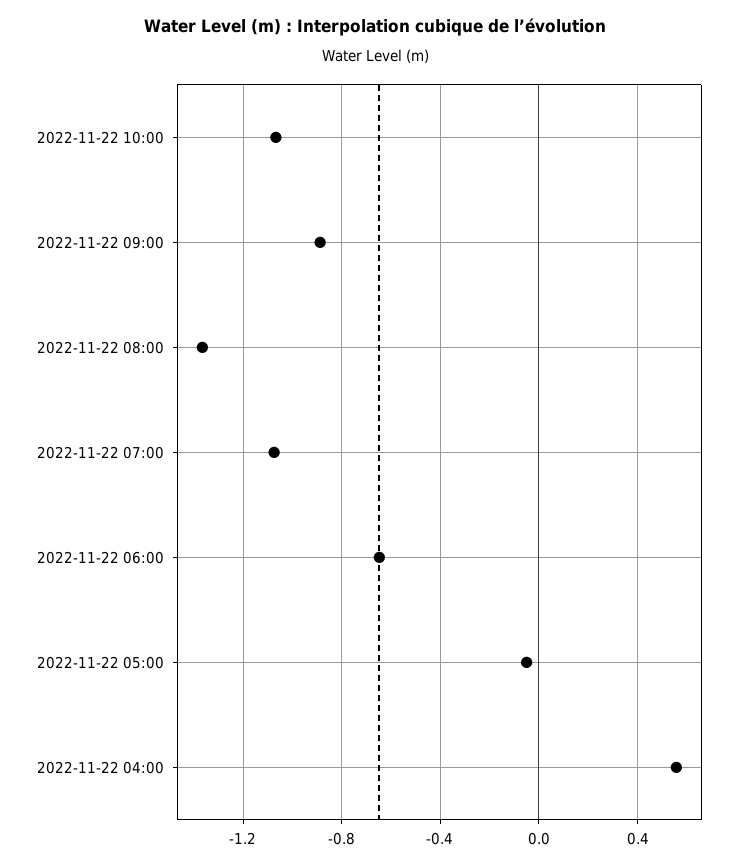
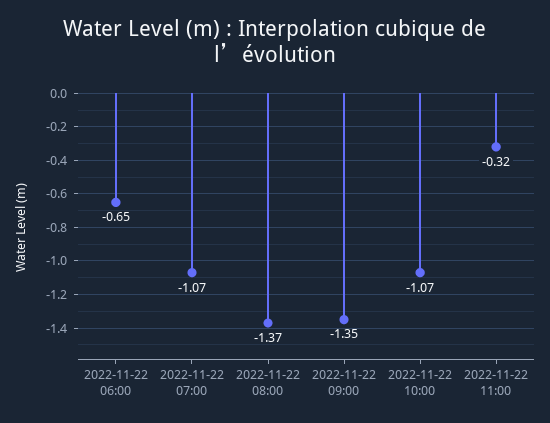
2022-11-22 09:00: -0.9 -> -1.35
2022-11-22 05:00: -0.05 -> none
2022-11-22 04:00: 0.55 -> none
2022-11-22 11:00: none -> -0.32

